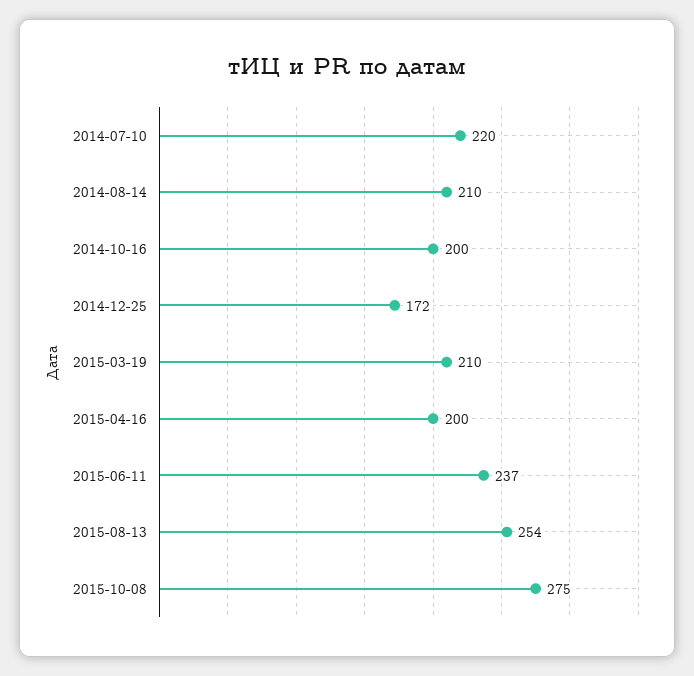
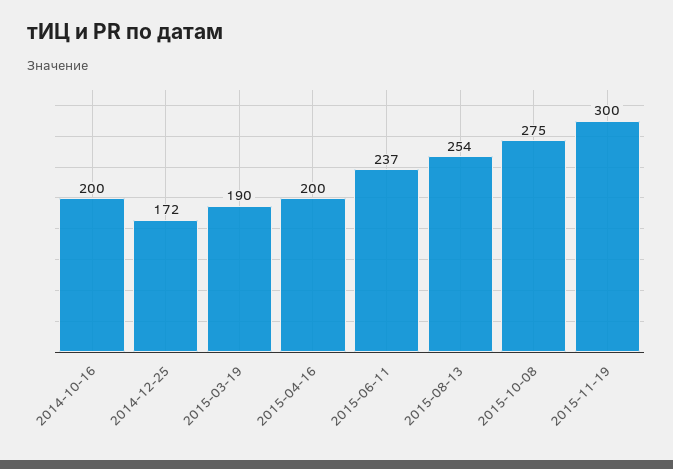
2014-07-10: 220 -> none
2014-08-14: 210 -> none
2015-03-19: 210 -> 190
2015-11-19: none -> 300

